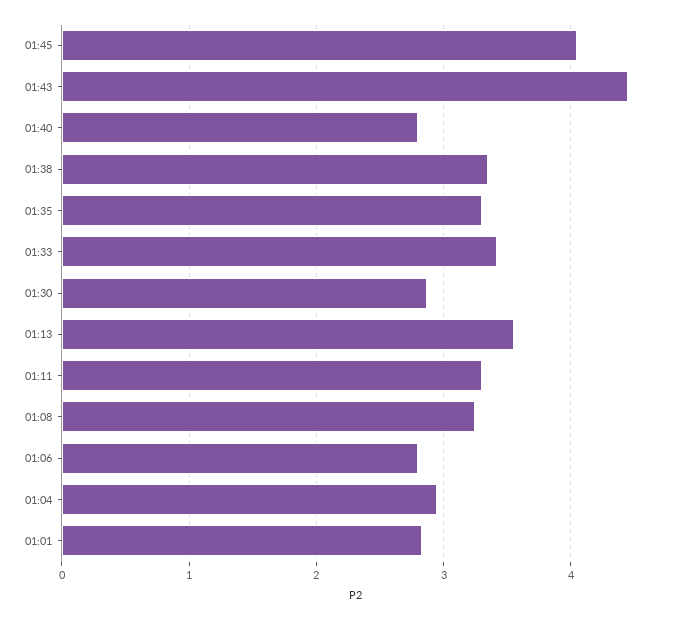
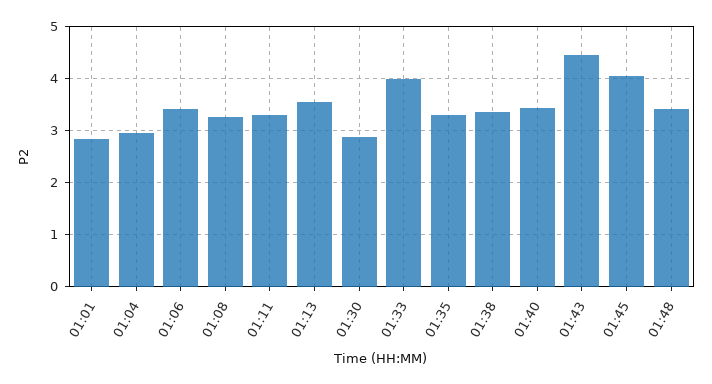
01:40: 2.8 -> 3.4
01:33: 3.4 -> 4
01:06: 2.8 -> 3.4
01:48: none -> 3.4

